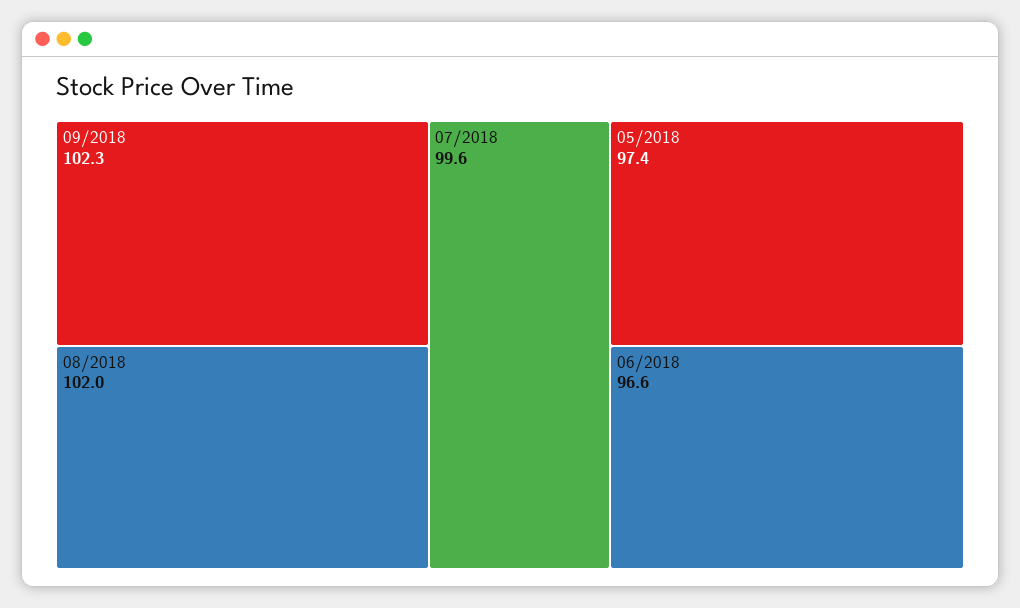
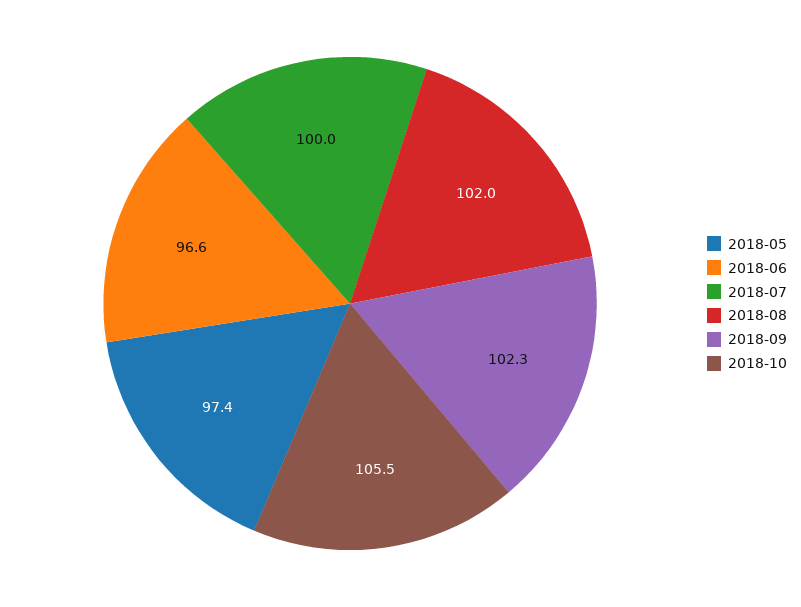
07/2018: 99.6 -> 100
2018-10: none -> 105.5

